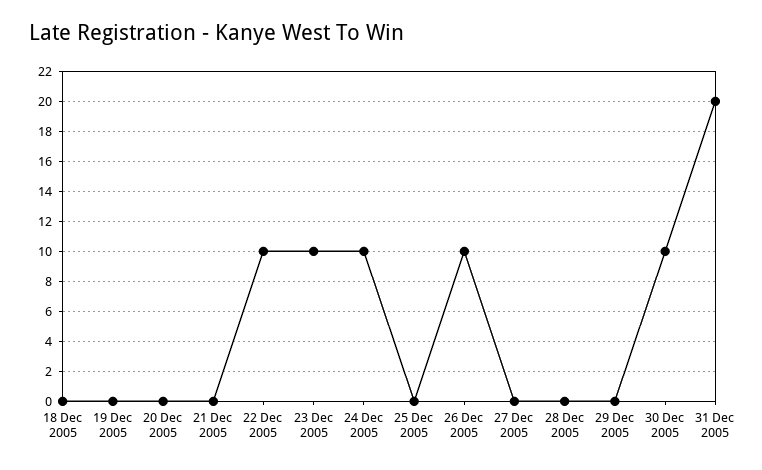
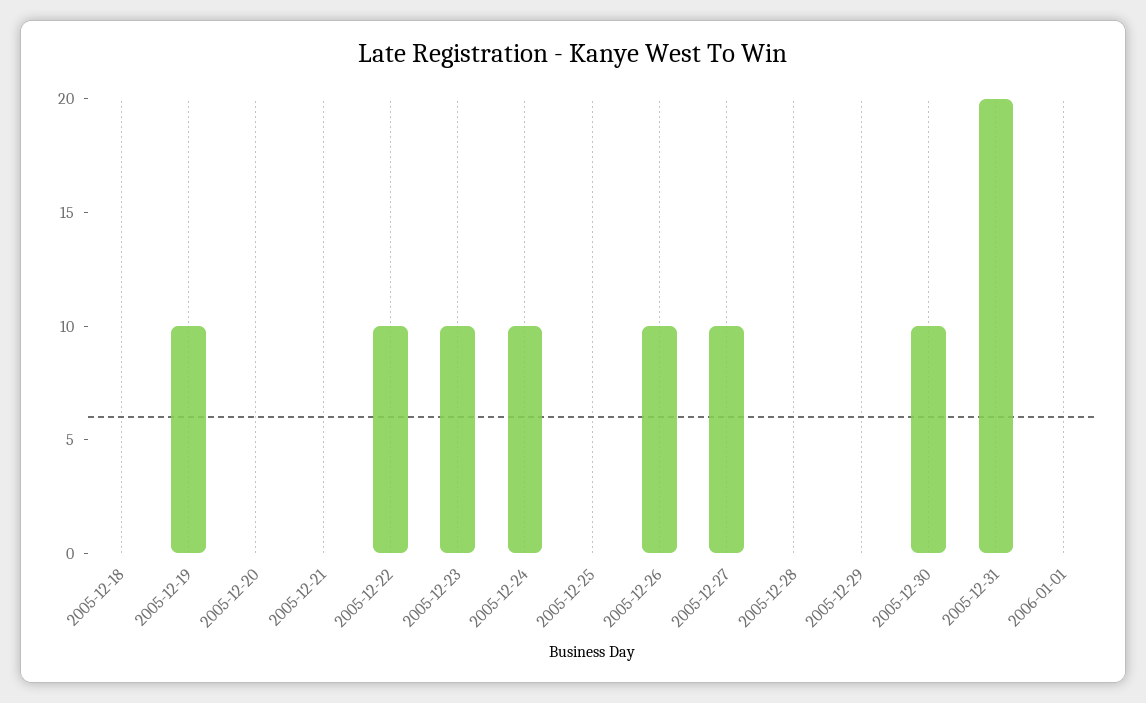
19 Dec 2005: 0 -> 10
27 Dec 2005: 0 -> 10
2006-01-01: none -> 0

